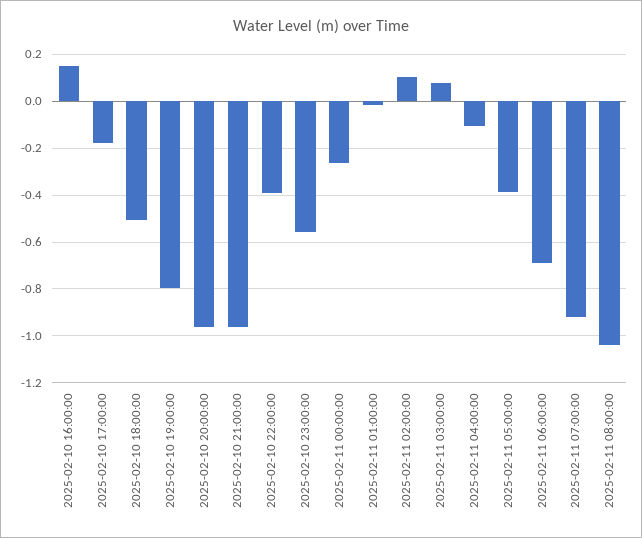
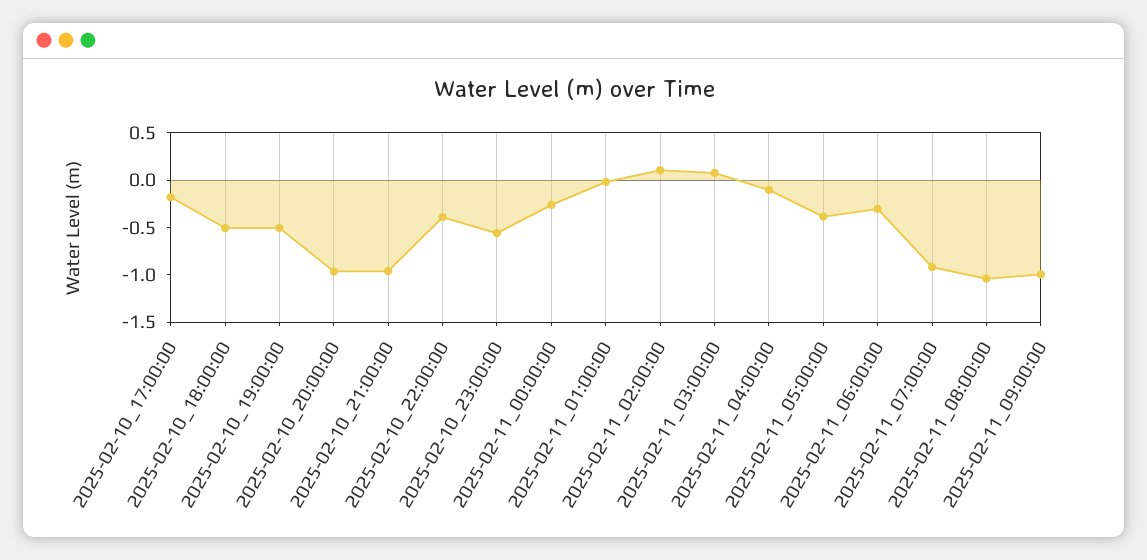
2025-02-10 16:00:00: 0.15 -> none
2025-02-10 19:00:00: -0.8 -> -0.5
2025-02-11 06:00:00: -0.7 -> -0.3
2025-02-11_09:00:00: none -> -1

